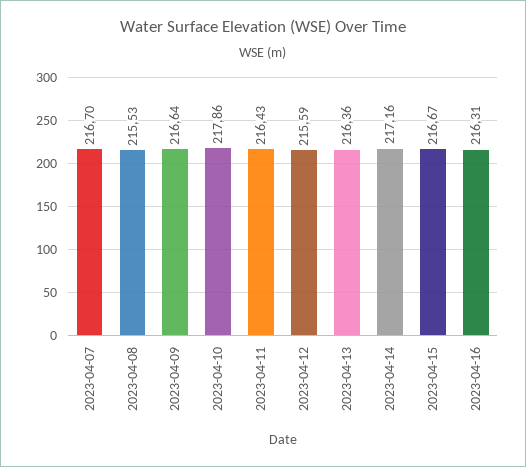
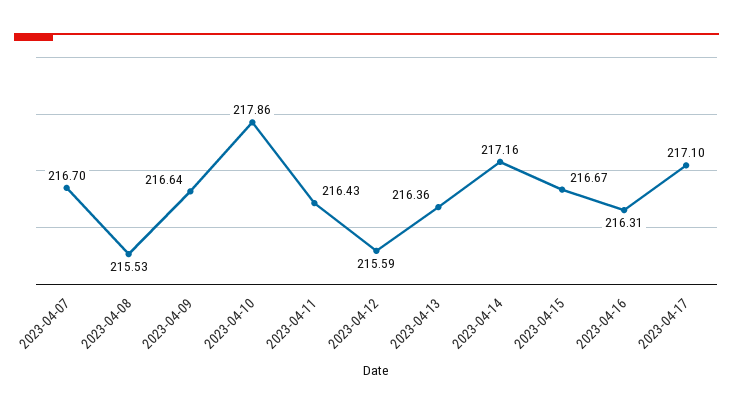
2023-04-17: none -> 217.1

